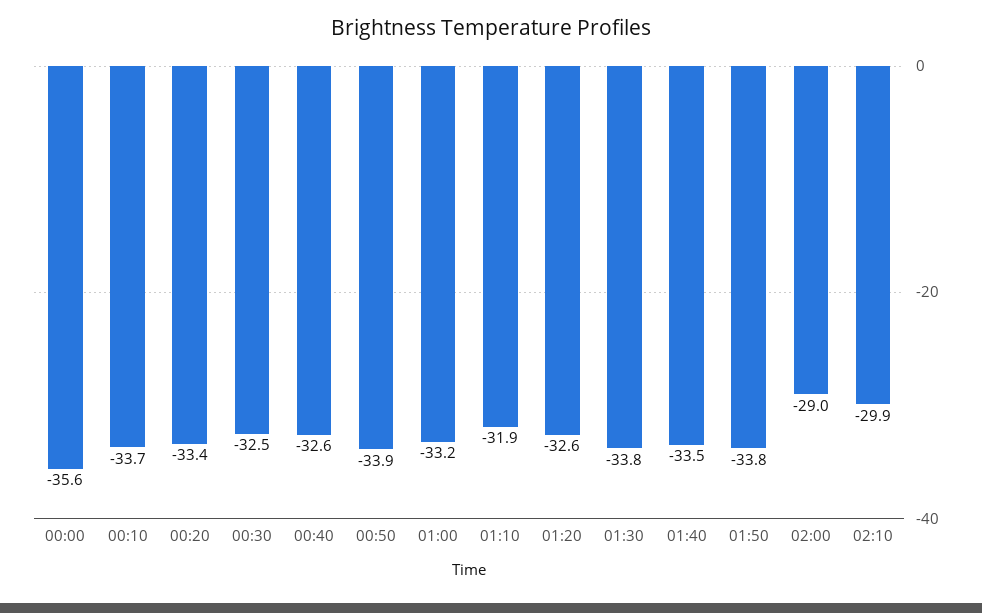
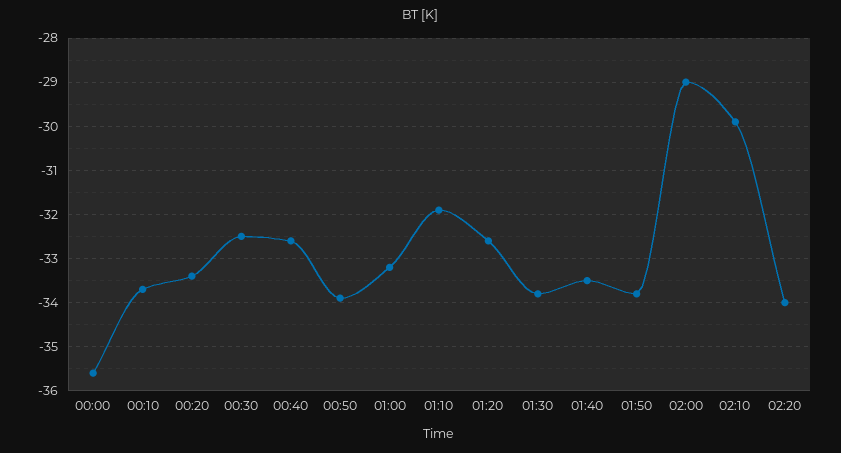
02:20: none -> -34

